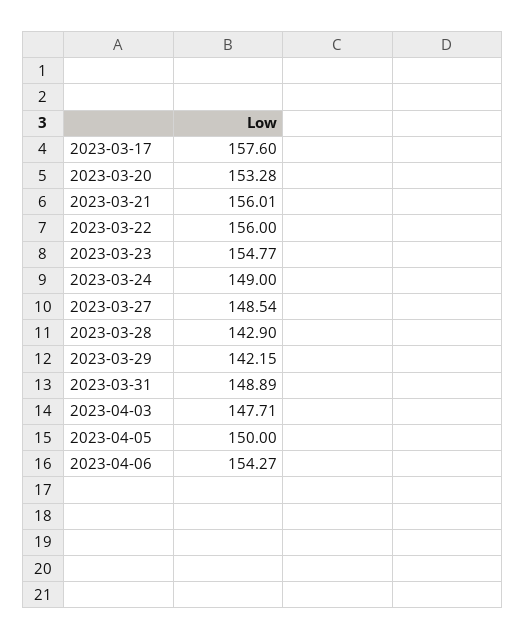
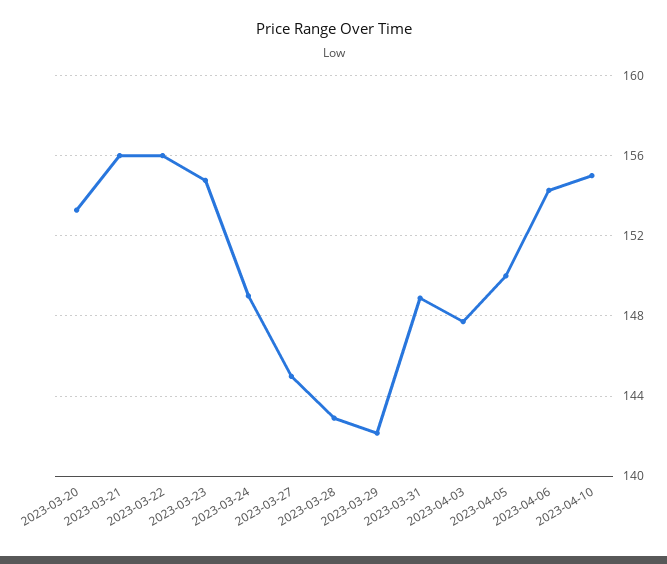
2023-03-17: 157.6 -> none
2023-03-27: 148.54 -> 145
2023-04-10: none -> 155

